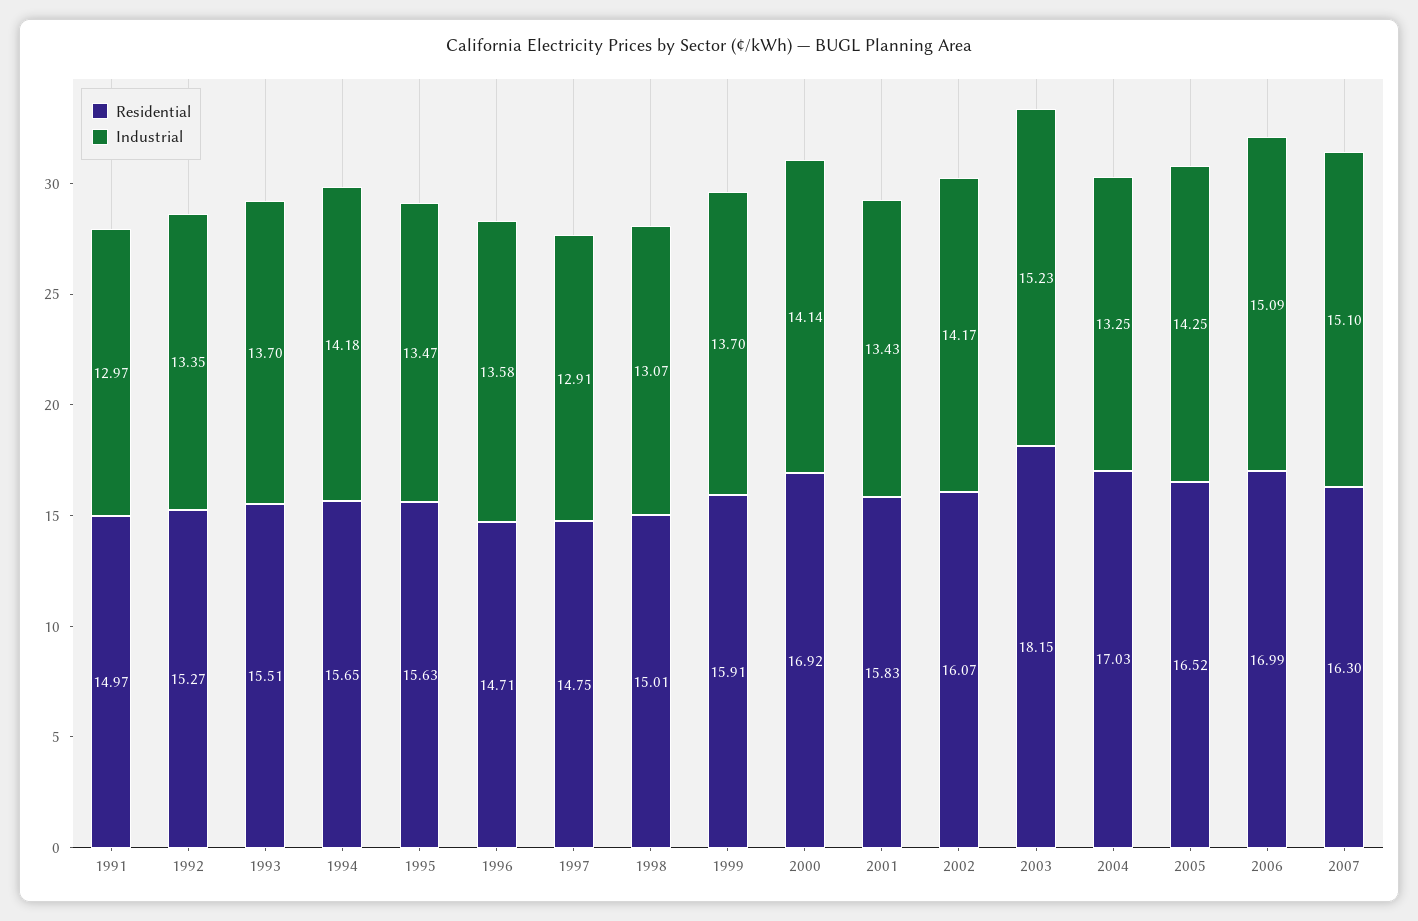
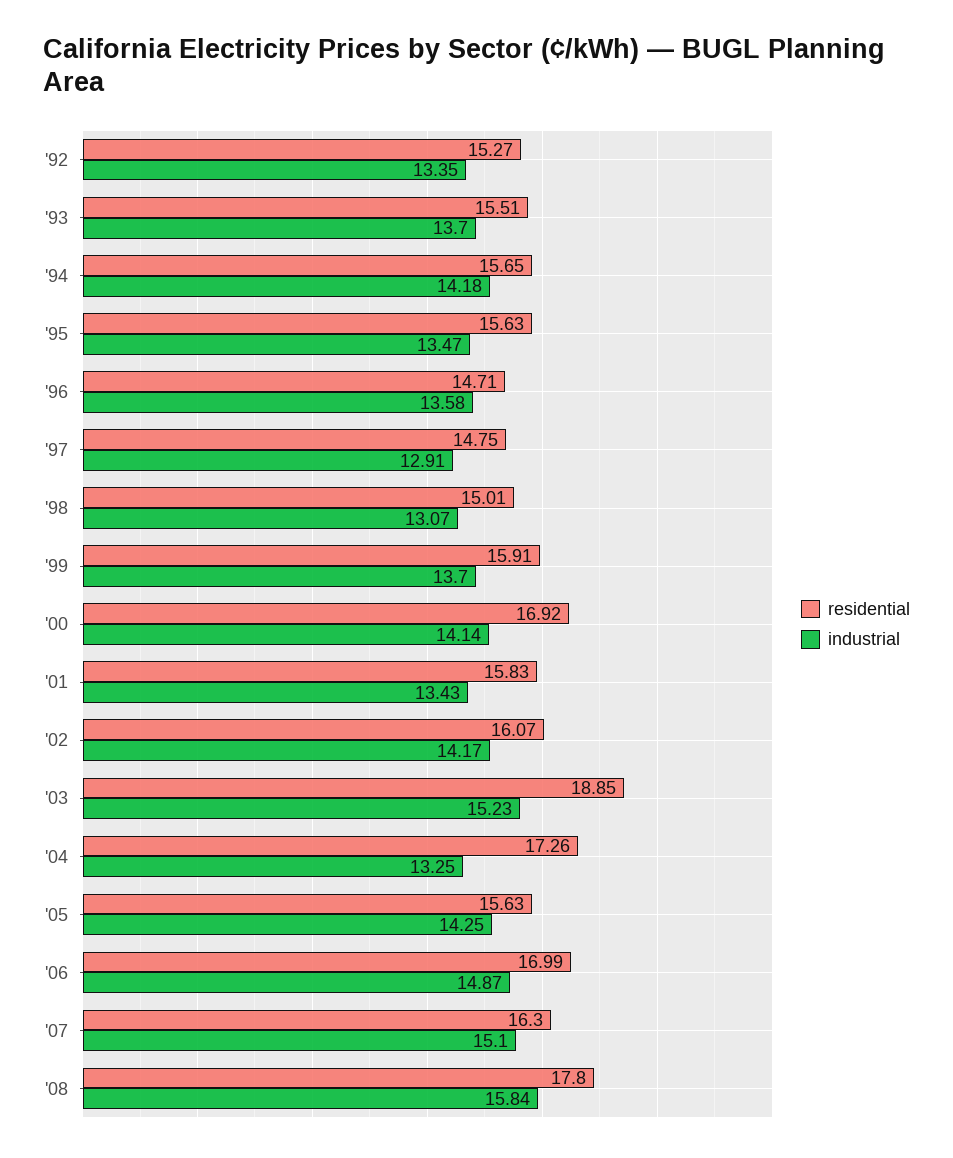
Residential, 1991: 14.97 -> none
Industrial, 1991: 12.97 -> none
Residential, 2003: 18.15 -> 18.85
Residential, 2004: 17.03 -> 17.26
Residential, 2005: 16.52 -> 15.63
Industrial, 2006: 15.09 -> 14.87
Residential, '08: none -> 17.8
Industrial, '08: none -> 15.84

